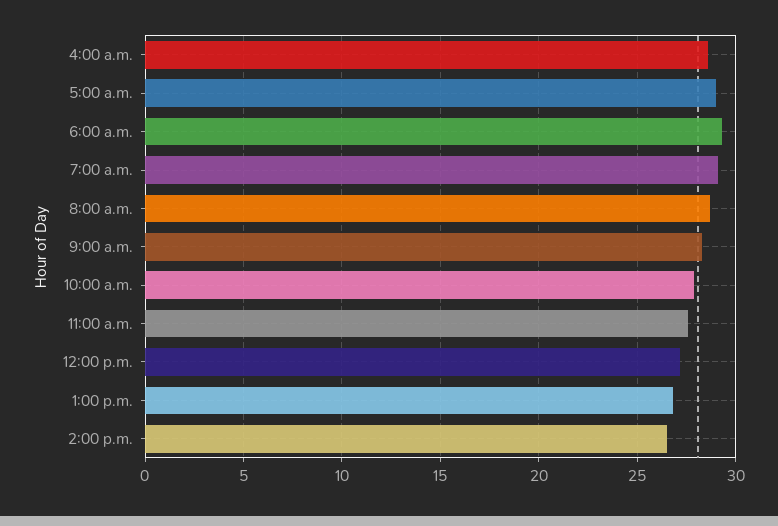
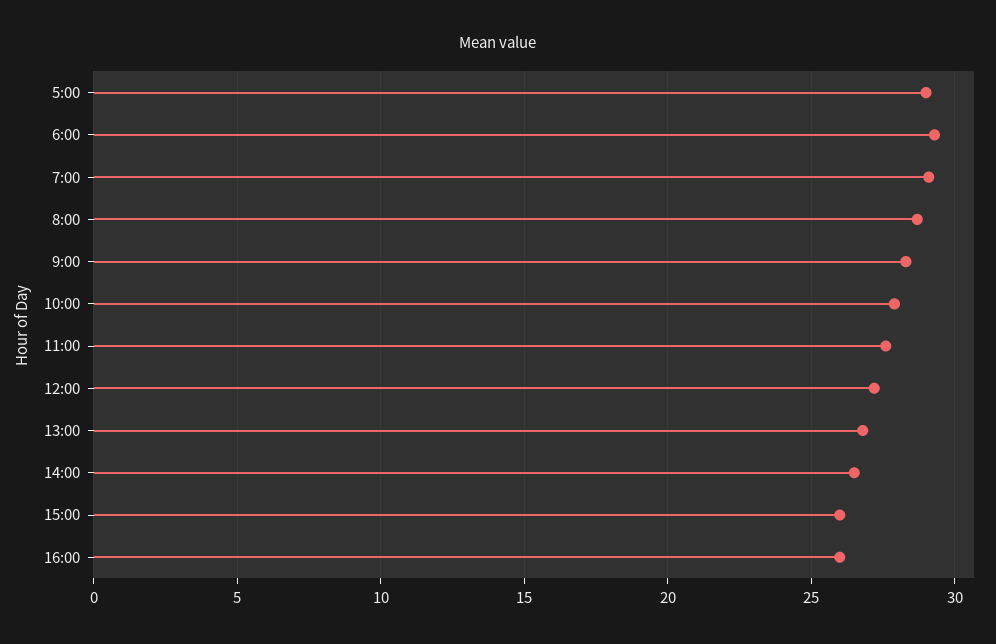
4:00 a.m.: 28.5 -> none
15:00: none -> 26
16:00: none -> 26

